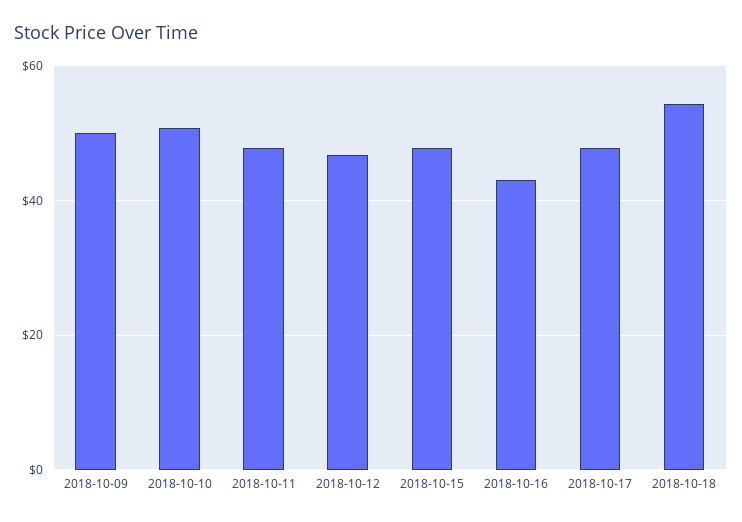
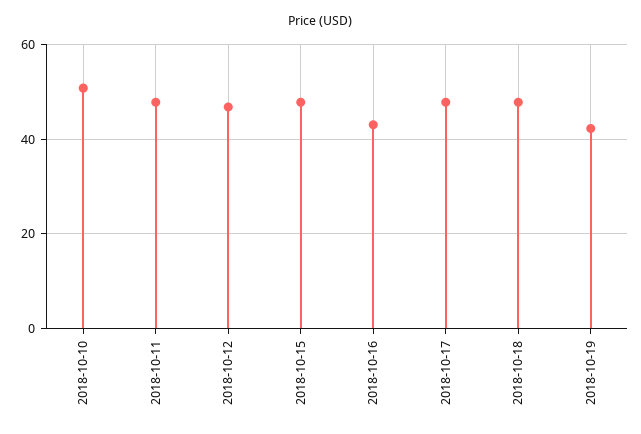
2018-10-09: 50 -> none
2018-10-18: 54 -> 48
2018-10-19: none -> 42

